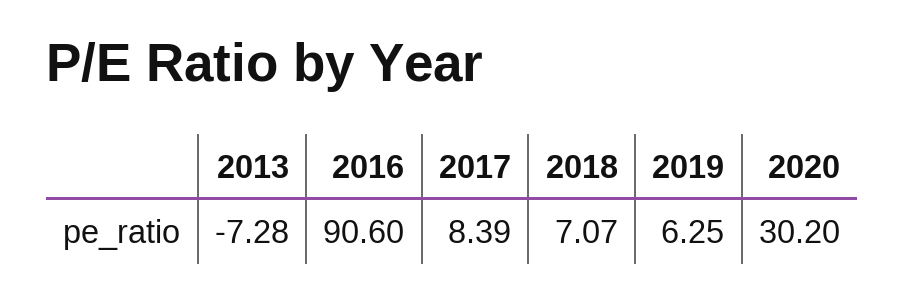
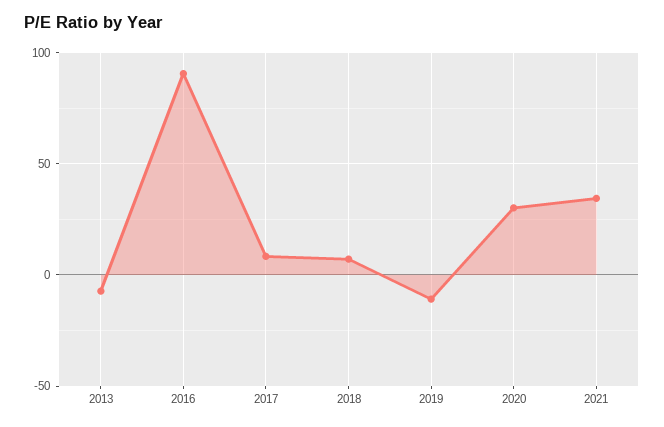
2019: 6.25 -> -10
2021: none -> 35

